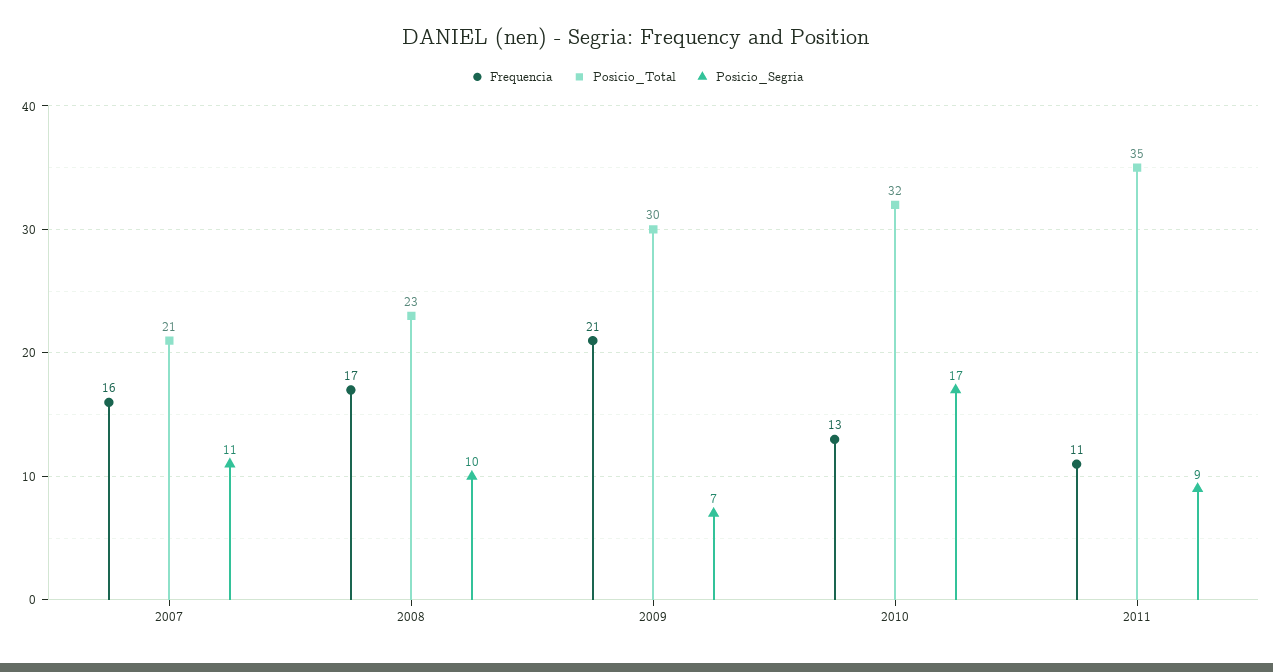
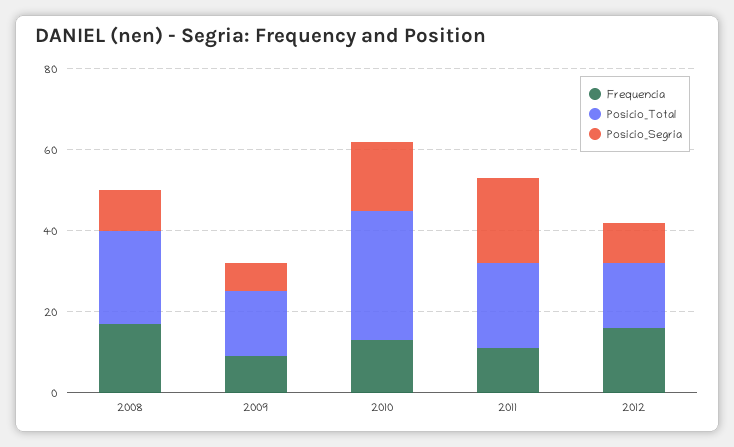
Frequencia, 2007: 16 -> none
Posicio_Total, 2007: 21 -> none
Posicio_Segria, 2007: 11 -> none
Frequencia, 2009: 21 -> 10
Posicio_Total, 2009: 30 -> 15
Posicio_Total, 2011: 35 -> 20
Posicio_Segria, 2011: 9 -> 20
Frequencia, 2012: none -> 15
Posicio_Total, 2012: none -> 15
Posicio_Segria, 2012: none -> 10

